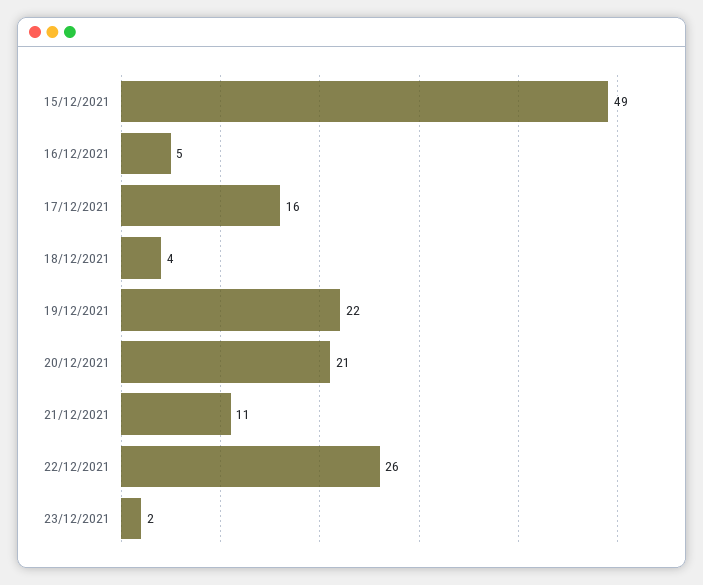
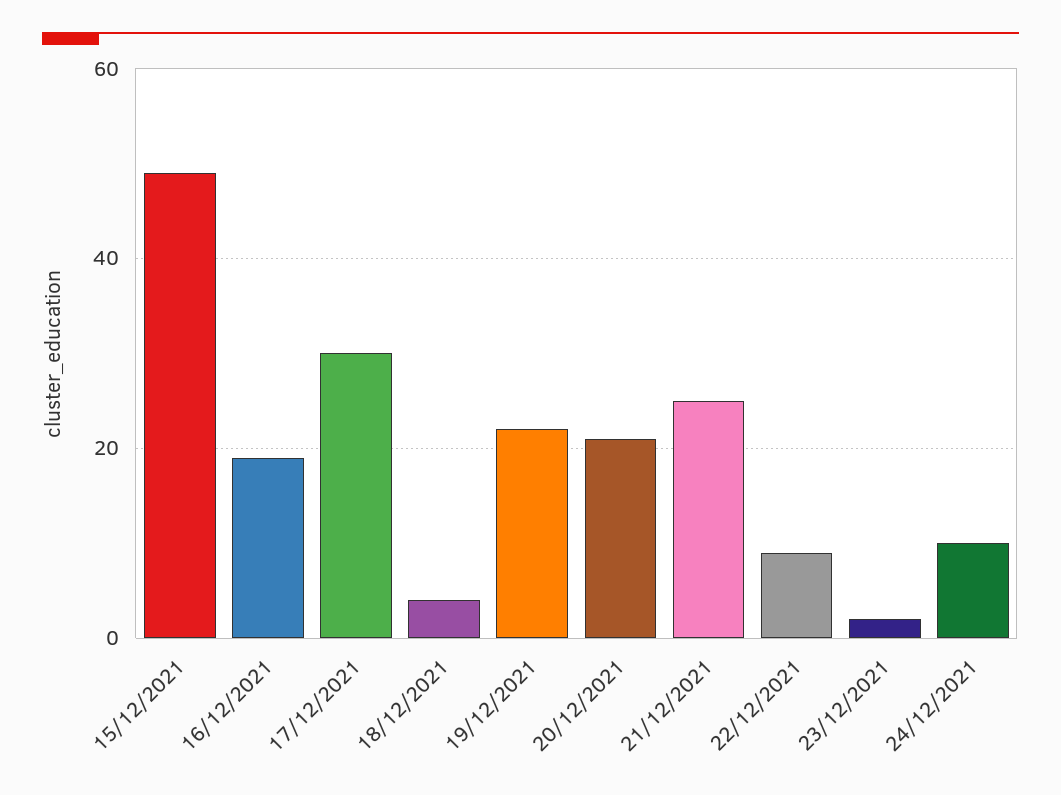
16/12/2021: 5 -> 20
17/12/2021: 16 -> 30
21/12/2021: 11 -> 25
22/12/2021: 26 -> 10
24/12/2021: none -> 10

